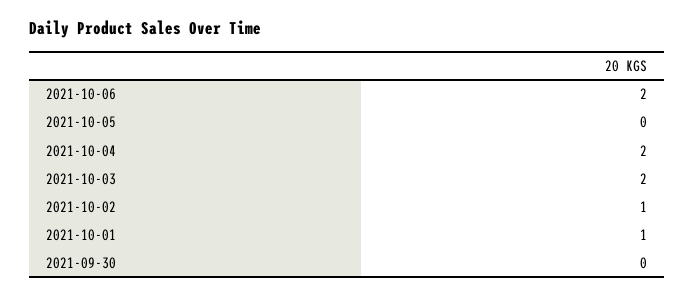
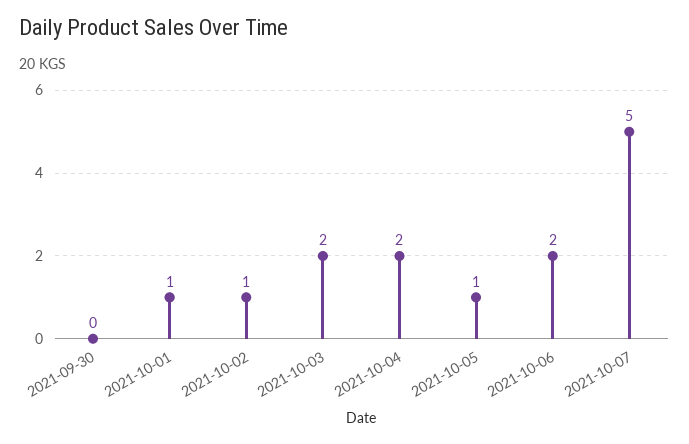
2021-10-05: 0 -> 1
2021-10-07: none -> 5

